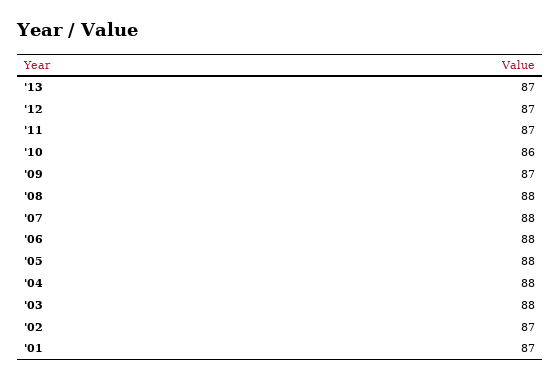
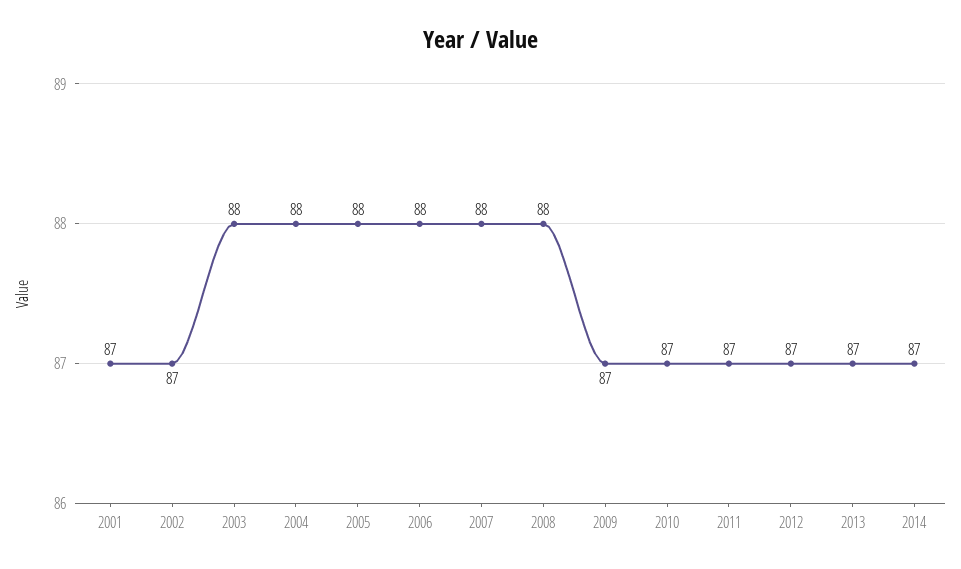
'10: 86 -> 87
2014: none -> 87

